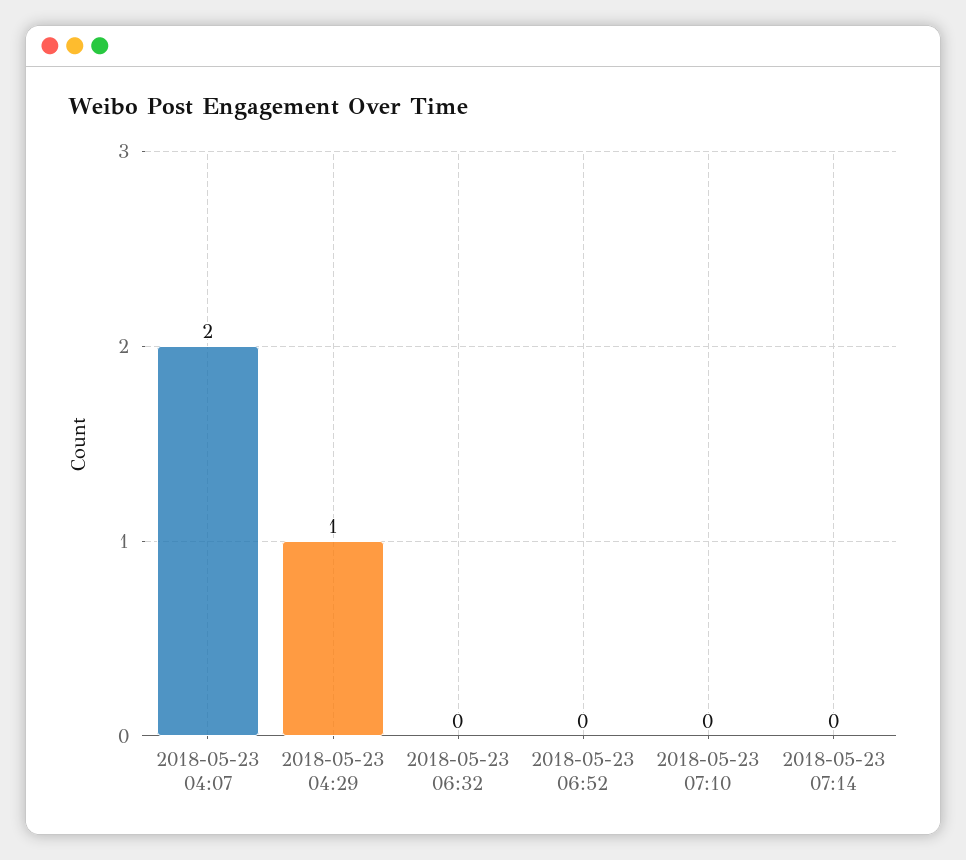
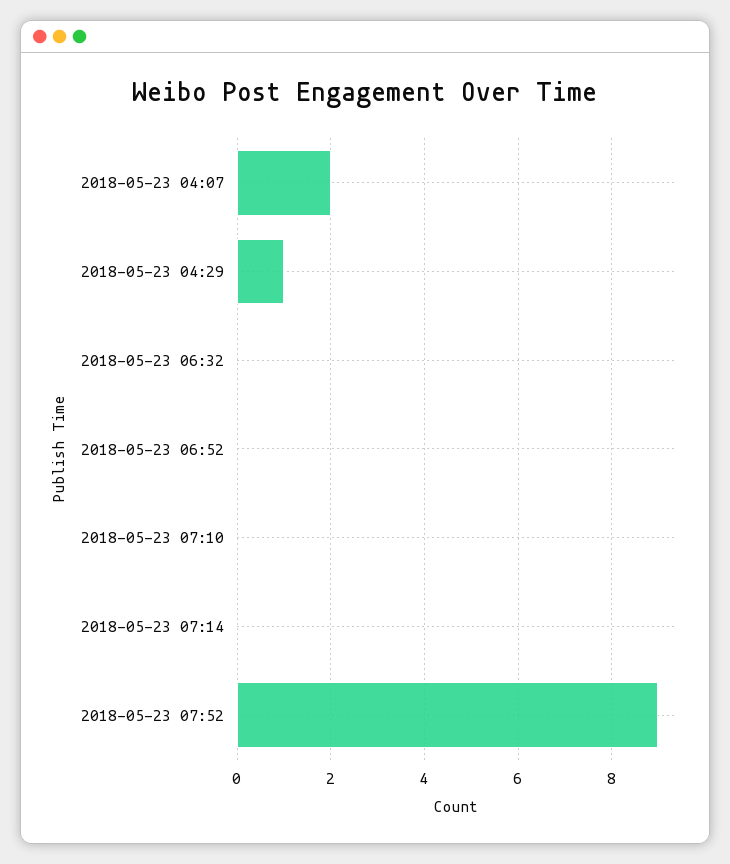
2018-05-23 07:52: none -> 9

